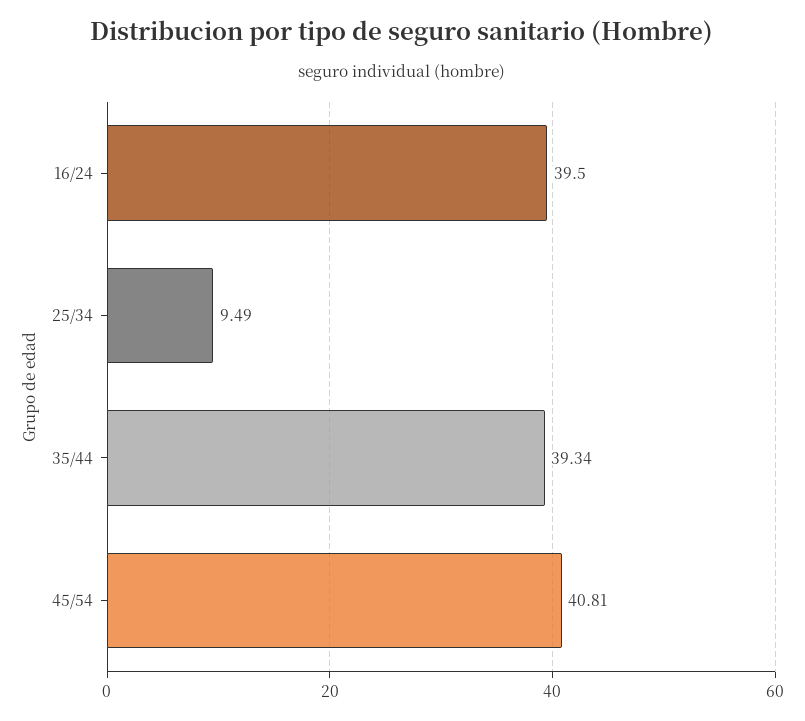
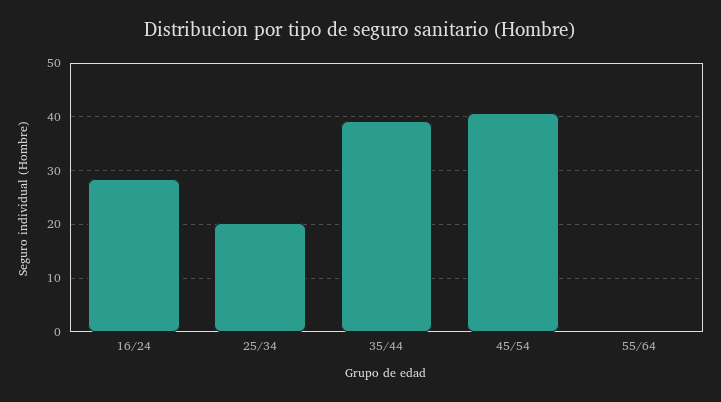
16/24: 39.5 -> 28
25/34: 9.49 -> 20
55/64: none -> 0

